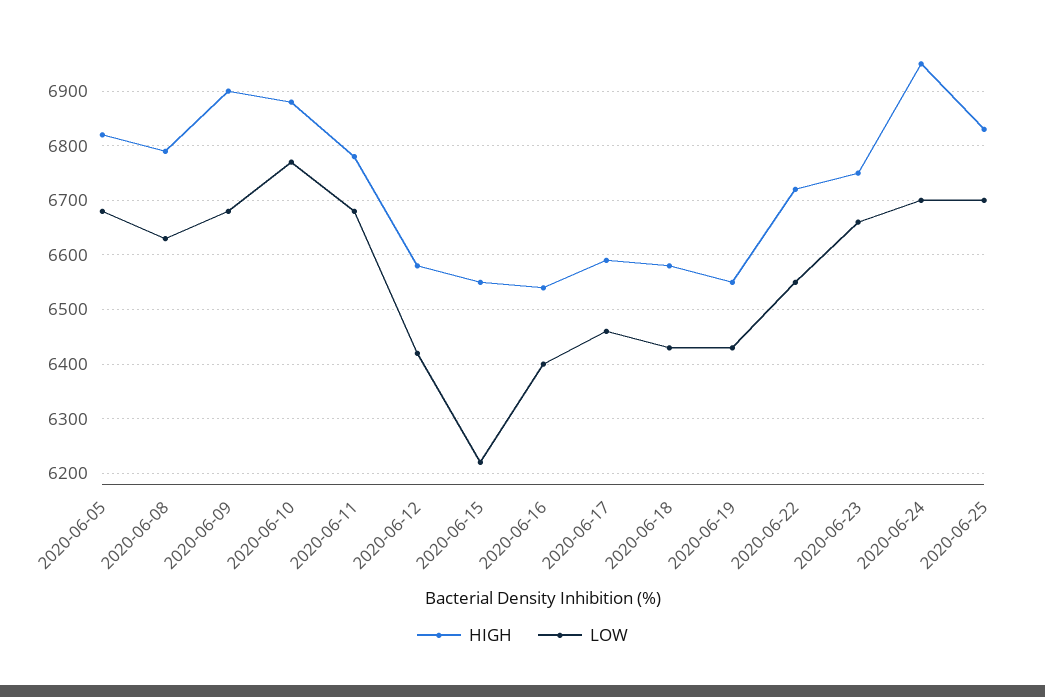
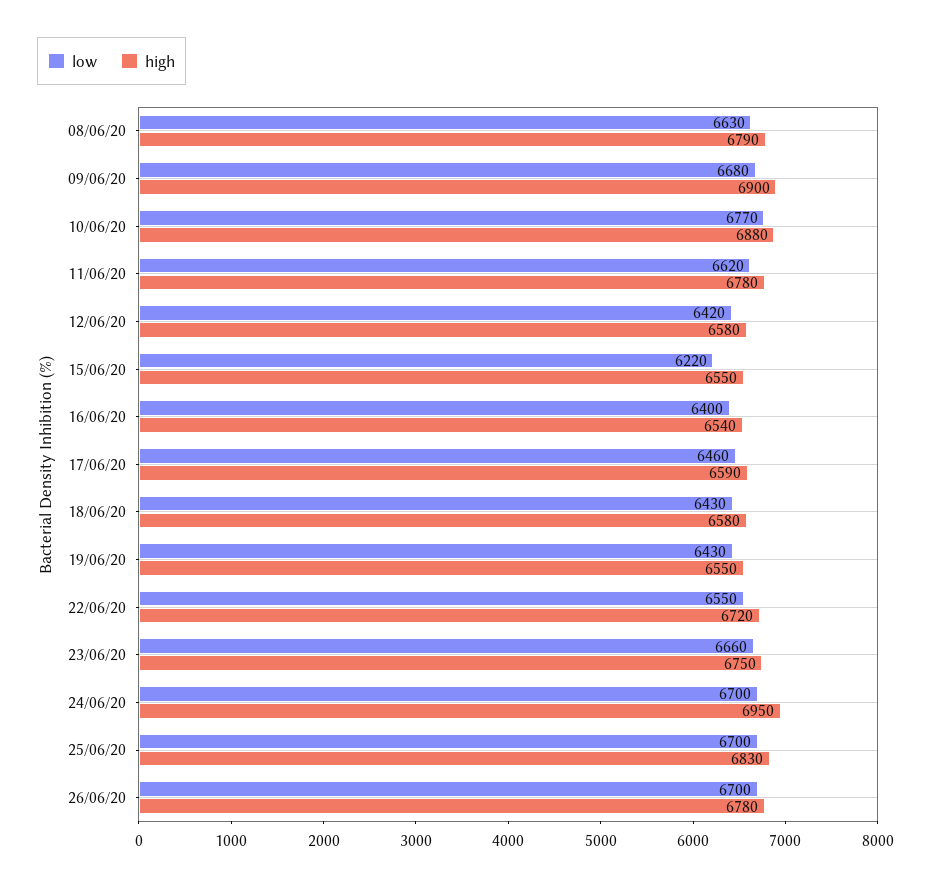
HIGH, 2020-06-05: 6820 -> none
LOW, 2020-06-05: 6680 -> none
LOW, 2020-06-11: 6680 -> 6620
LOW, 26/06/20: none -> 6700
HIGH, 26/06/20: none -> 6780

